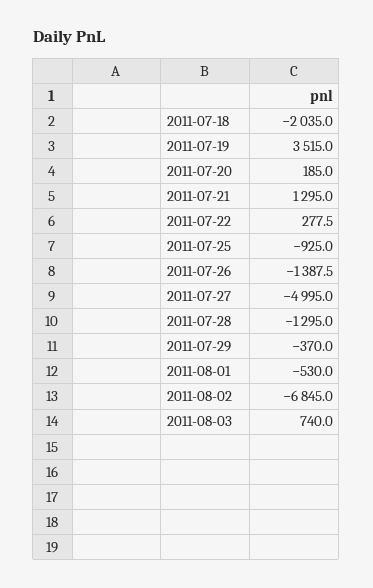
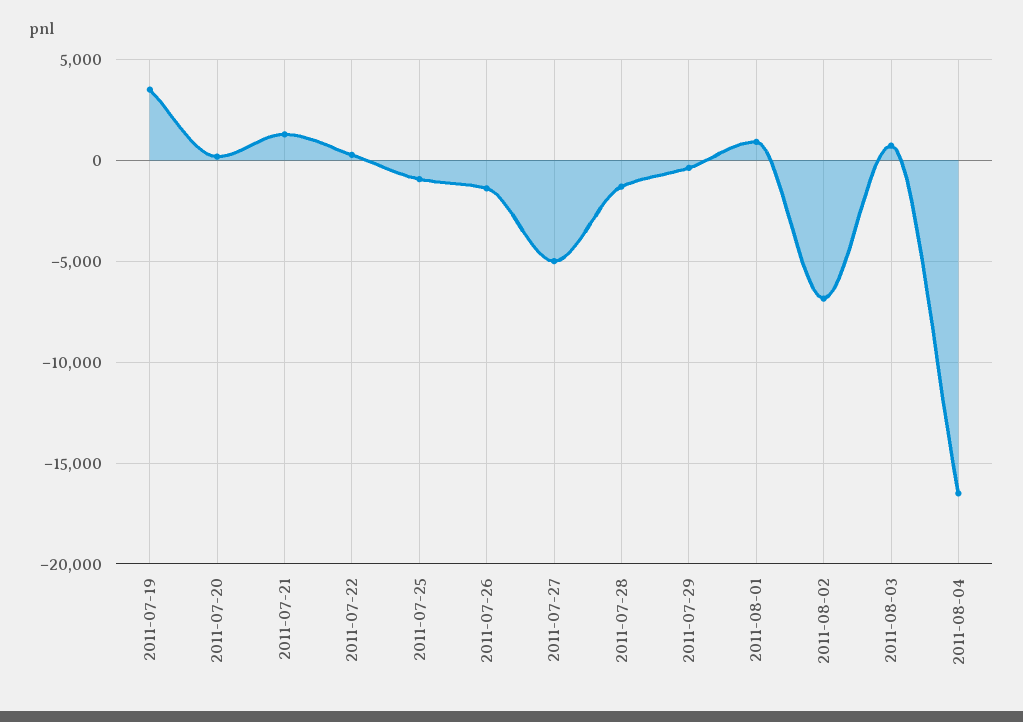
2011-07-18: -2035 -> none
2011-08-01: -530 -> 1000
2011-08-04: none -> -16500

